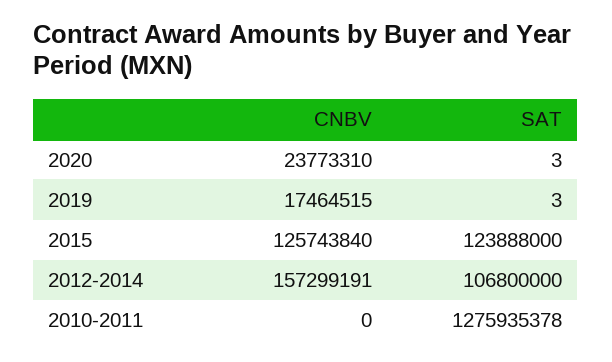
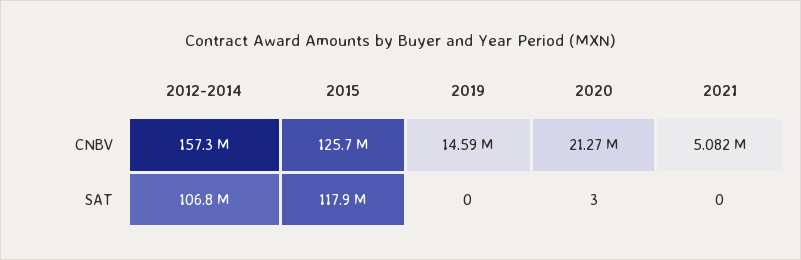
CNBV, 2020: 23773310 -> 21270000
CNBV, 2019: 17464515 -> 14590000
SAT, 2019: 3 -> 0
SAT, 2015: 123888000 -> 117900000
CNBV, 2010-2011: 0 -> none
SAT, 2010-2011: 1275935378 -> none
CNBV, 2021: none -> 5082000
SAT, 2021: none -> 0

